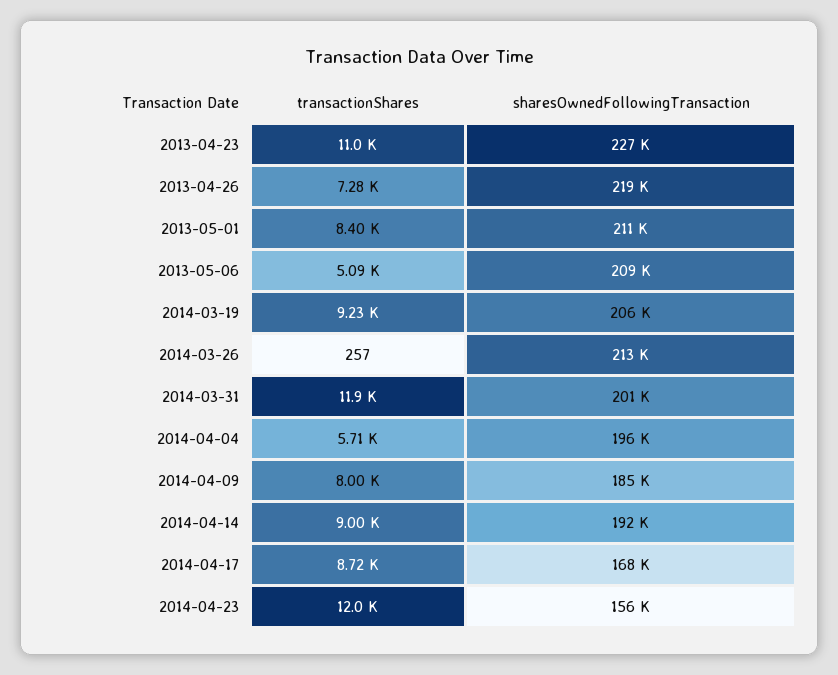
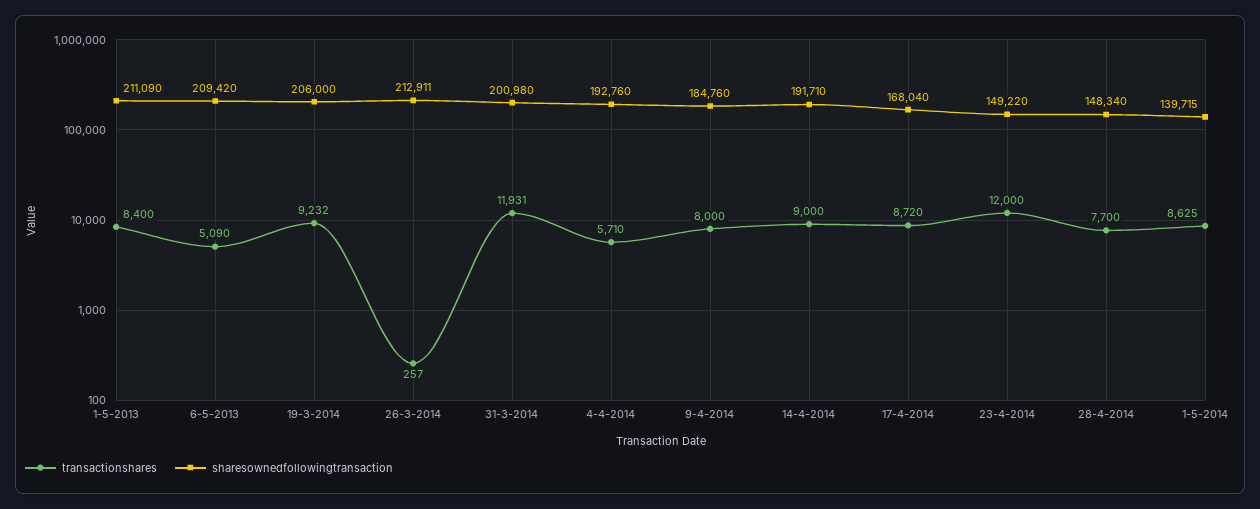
transactionShares, 2013-04-23: 11000 -> none
sharesOwnedFollowingTransaction, 2013-04-23: 227000 -> none
transactionShares, 2013-04-26: 7280 -> none
sharesOwnedFollowingTransaction, 2013-04-26: 219000 -> none
sharesOwnedFollowingTransaction, 2014-04-04: 196000 -> 192760
sharesOwnedFollowingTransaction, 2014-04-23: 156000 -> 149220
transactionShares, 28-4-2014: none -> 7700
sharesOwnedFollowingTransaction, 28-4-2014: none -> 148340
transactionShares, 1-5-2014: none -> 8625
sharesOwnedFollowingTransaction, 1-5-2014: none -> 139715

